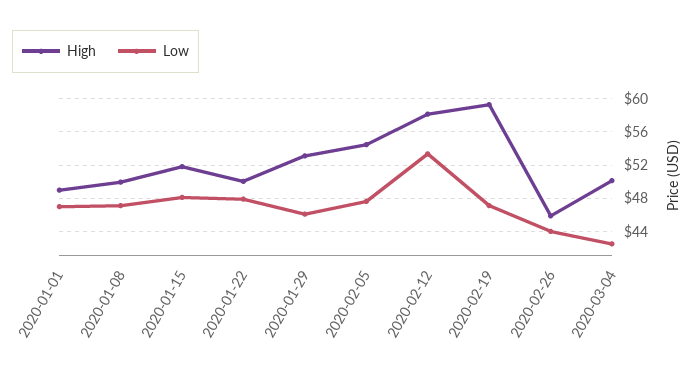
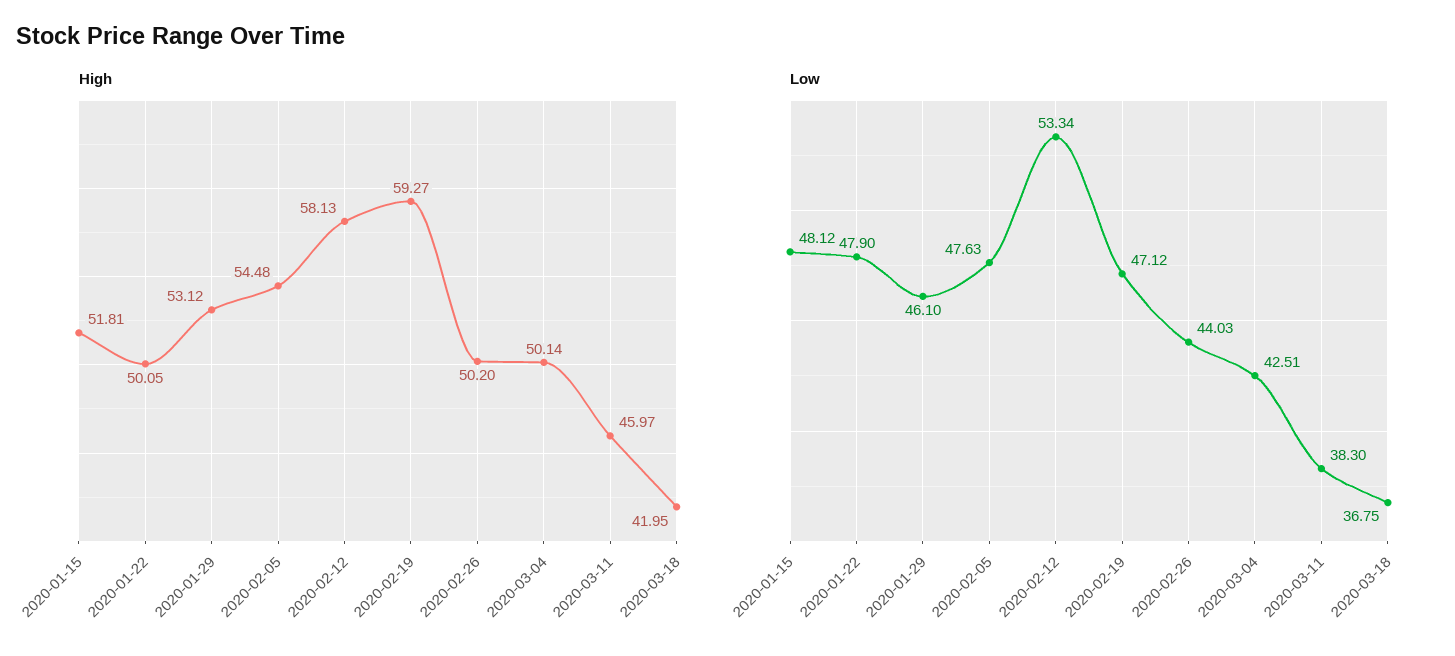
High, 2020-01-01: 49 -> none
Low, 2020-01-01: 47 -> none
High, 2020-01-08: 50 -> none
Low, 2020-01-08: 47 -> none
High, 2020-02-26: 46 -> 50.2
High, 2020-03-11: none -> 45.97
High, 2020-03-18: none -> 41.95
Low, 2020-03-11: none -> 38.3
Low, 2020-03-18: none -> 36.75

